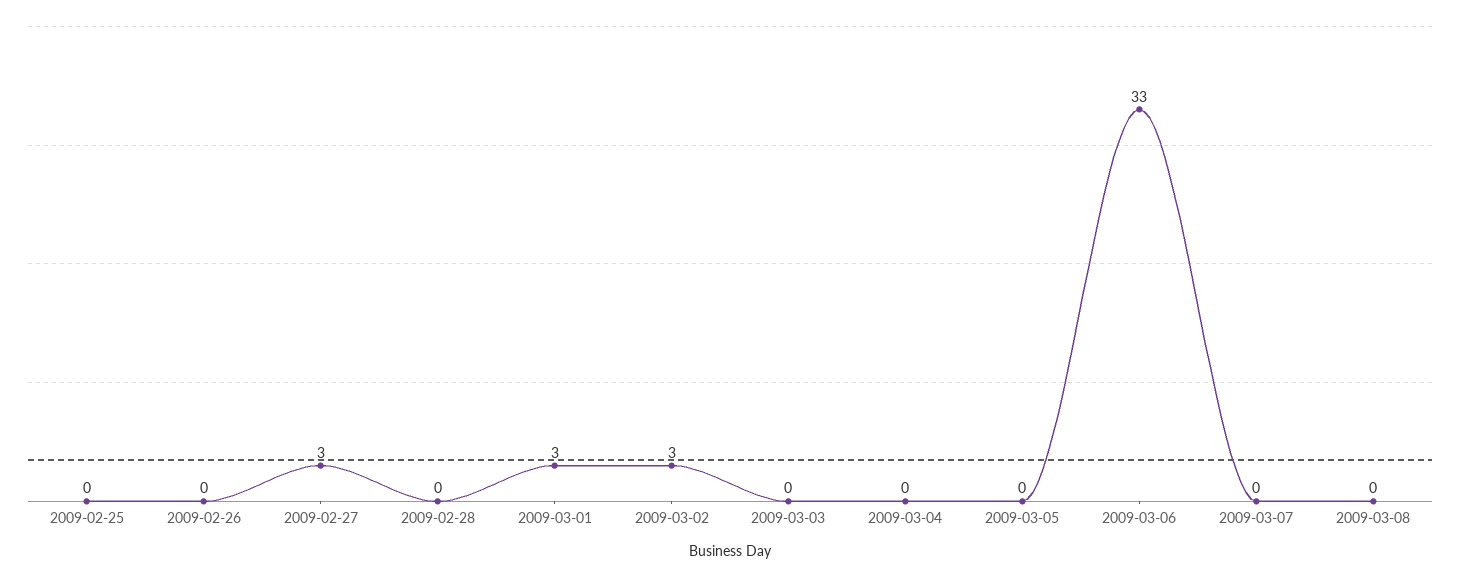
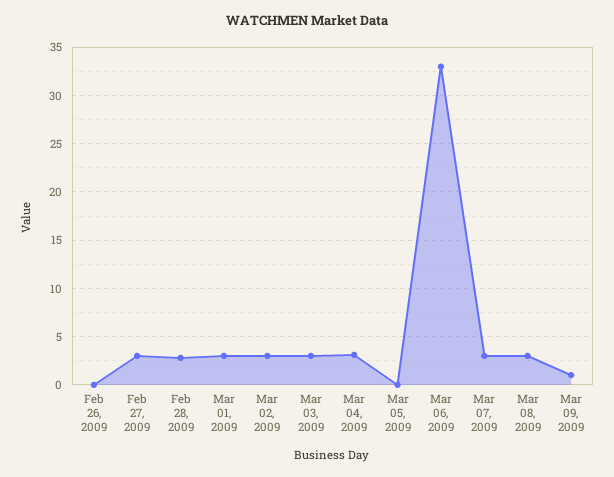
2009-02-25: 0 -> none
2009-02-28: 0 -> 3
2009-03-03: 0 -> 3
2009-03-04: 0 -> 3
2009-03-07: 0 -> 3
2009-03-08: 0 -> 3
Mar 09, 2009: none -> 1

